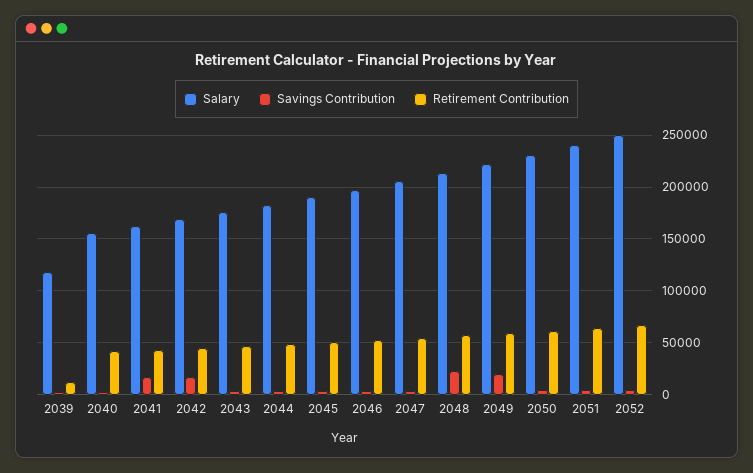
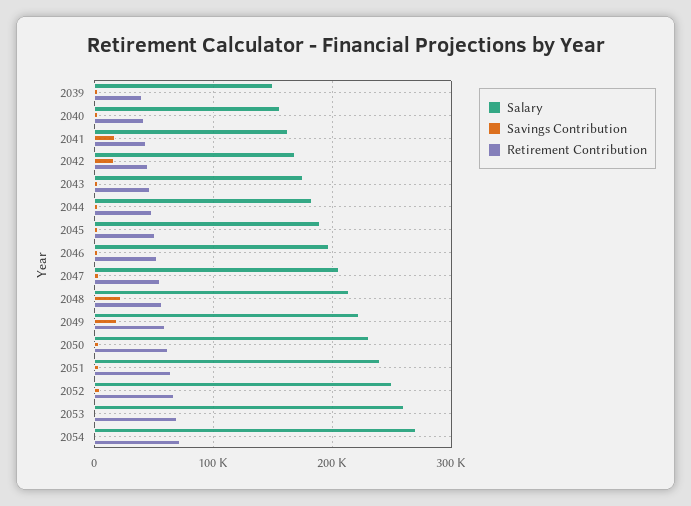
Salary, 2039: 120000 -> 150000
Retirement Contribution, 2039: 10000 -> 40000
Salary, 2053: none -> 260000
Savings Contribution, 2053: none -> 0
Retirement Contribution, 2053: none -> 70000
Salary, 2054: none -> 270000
Savings Contribution, 2054: none -> 0
Retirement Contribution, 2054: none -> 70000

